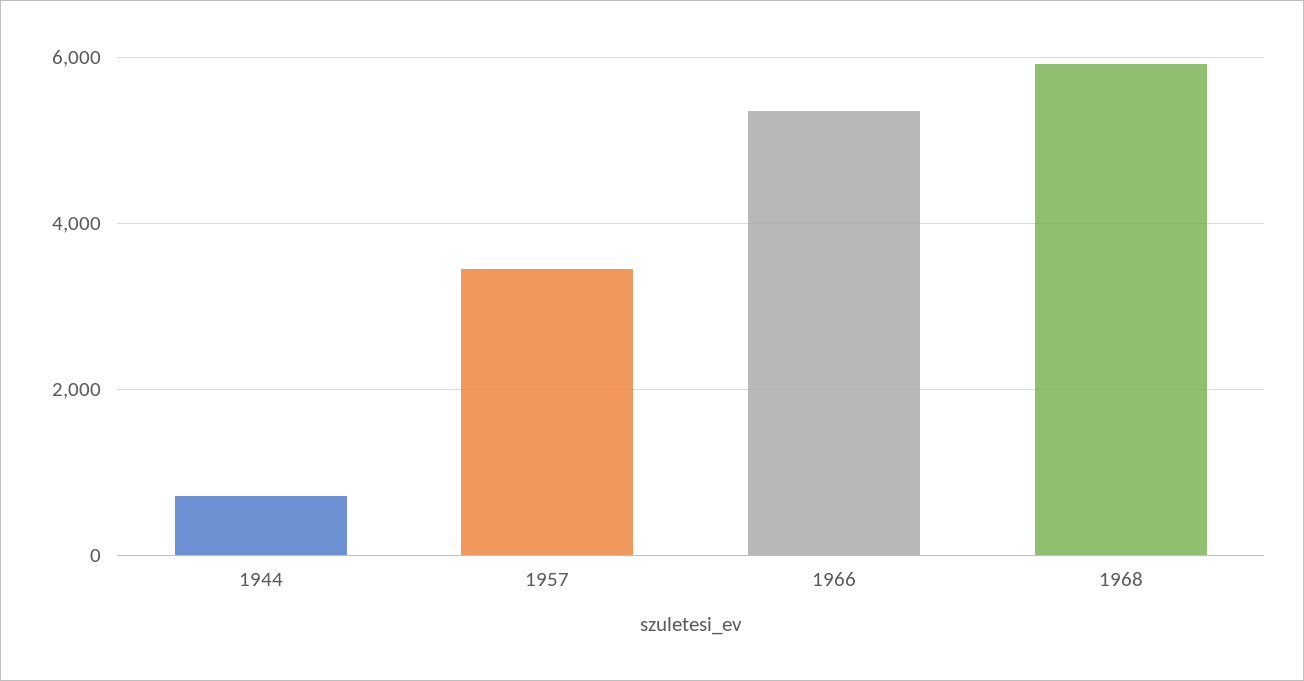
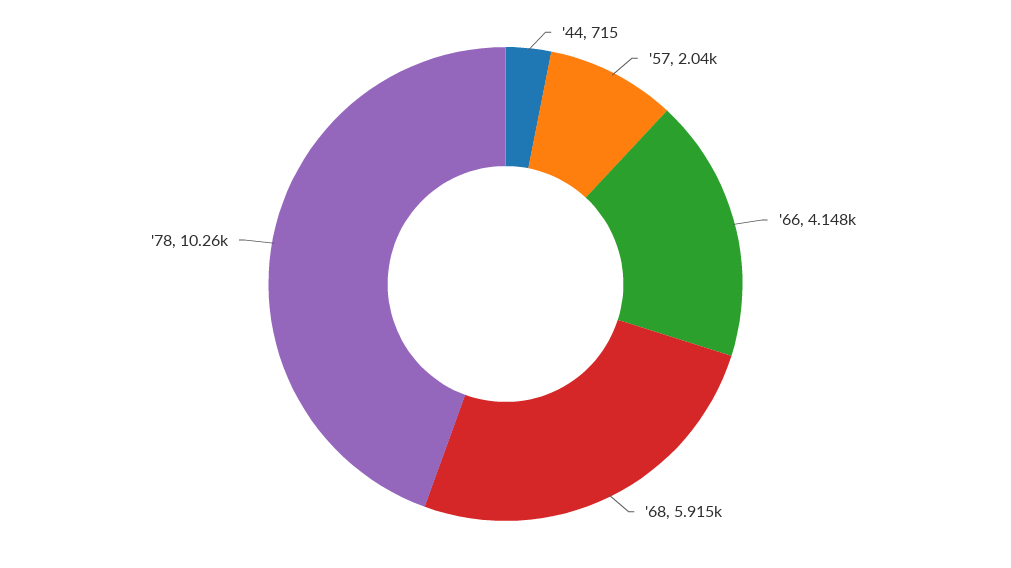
1957: 3400 -> 2040
1966: 5400 -> 4148
'78: none -> 10260

